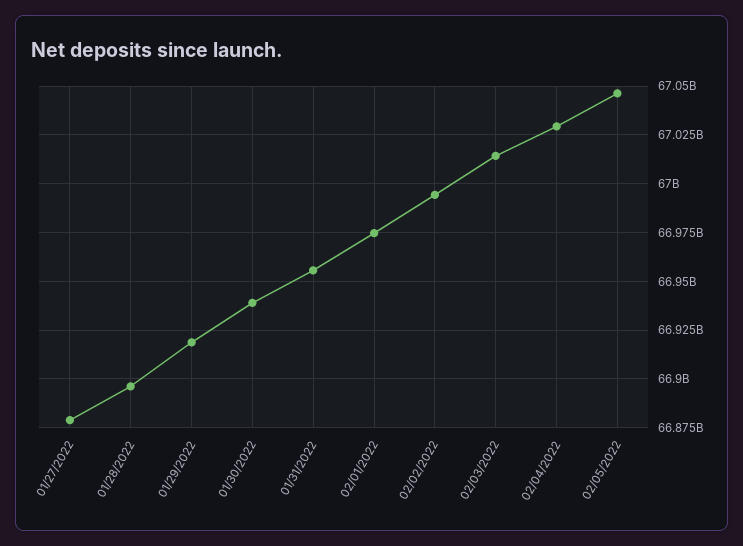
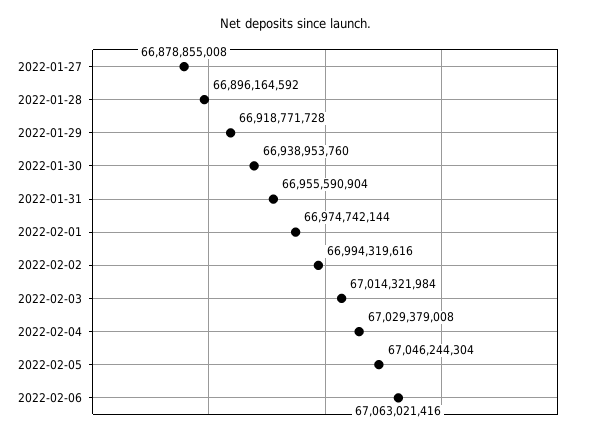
2022-02-06: none -> 67063021416

